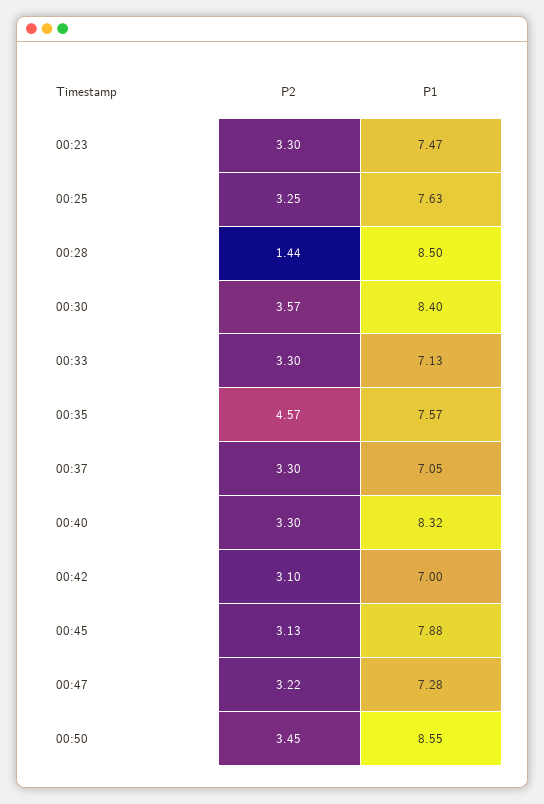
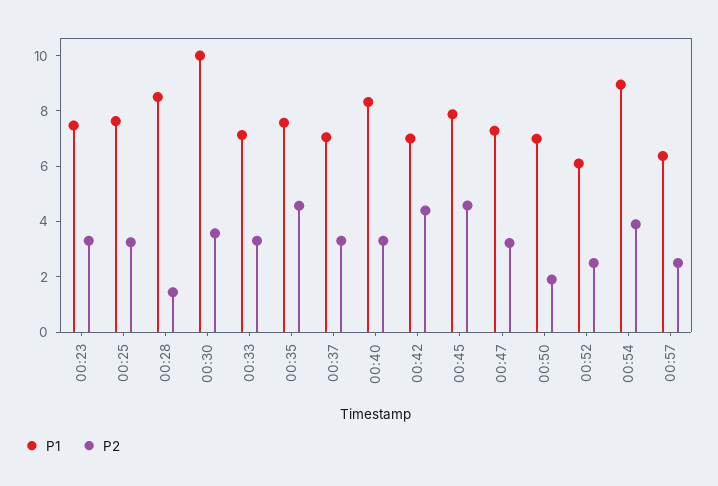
P1, 00:30: 8.4 -> 10
P2, 00:42: 3.1 -> 4.5
P2, 00:45: 3.13 -> 4.5
P2, 00:50: 3.45 -> 2
P1, 00:50: 8.55 -> 7
P1, 00:52: none -> 6
P2, 00:52: none -> 2.5
P1, 00:54: none -> 9
P2, 00:54: none -> 4
P1, 00:57: none -> 6.5
P2, 00:57: none -> 2.5

